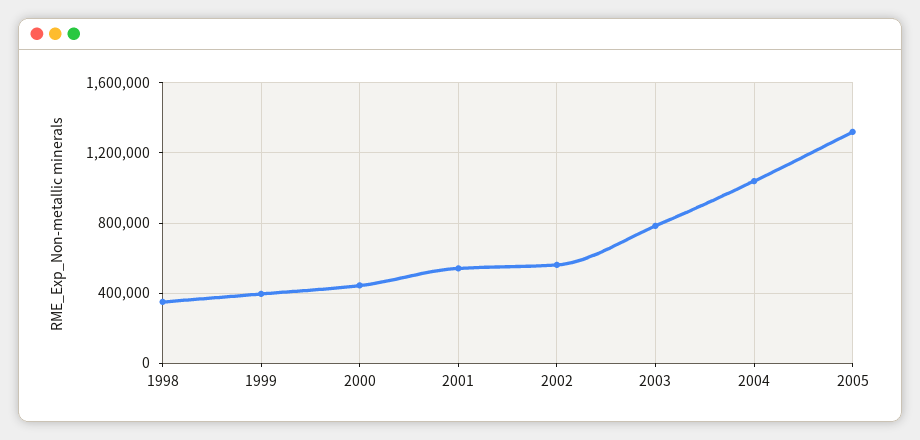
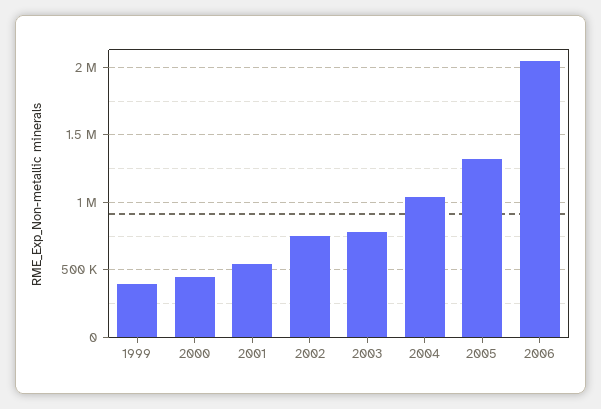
1998: 350000 -> none
2002: 550000 -> 750000
2006: none -> 2050000

